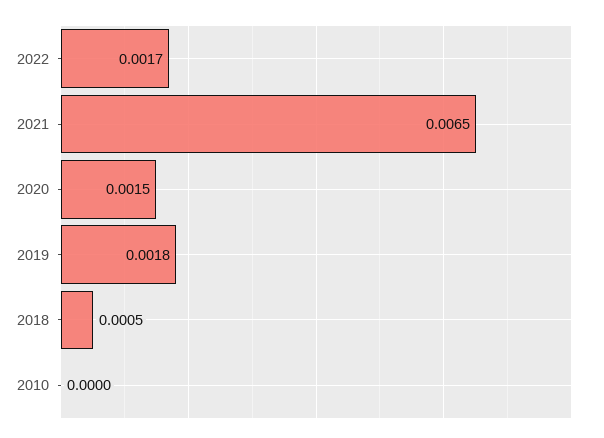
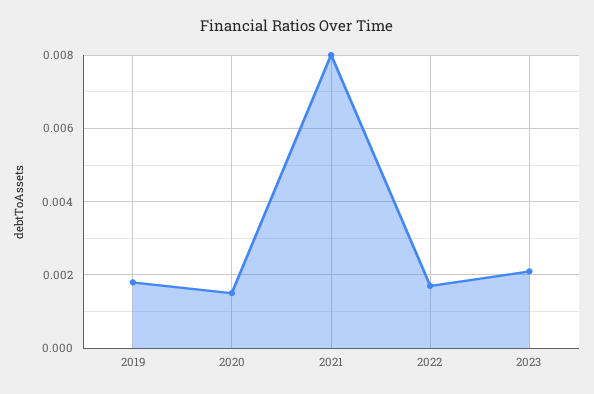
2021: 0.0065 -> 0.008
2018: 0.0005 -> none
2010: 0 -> none
2023: none -> 0.002

